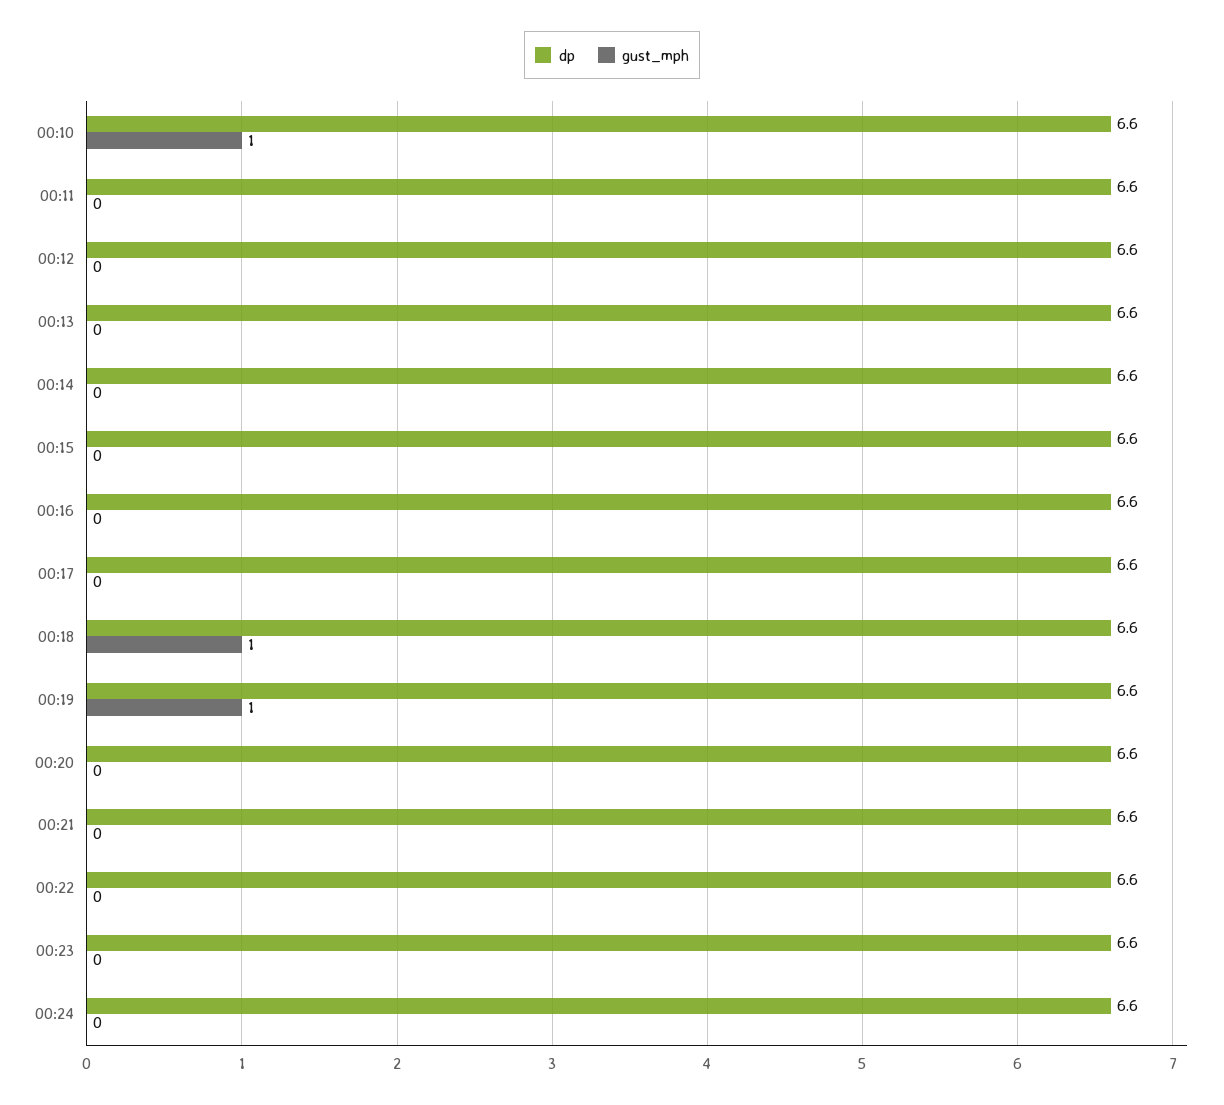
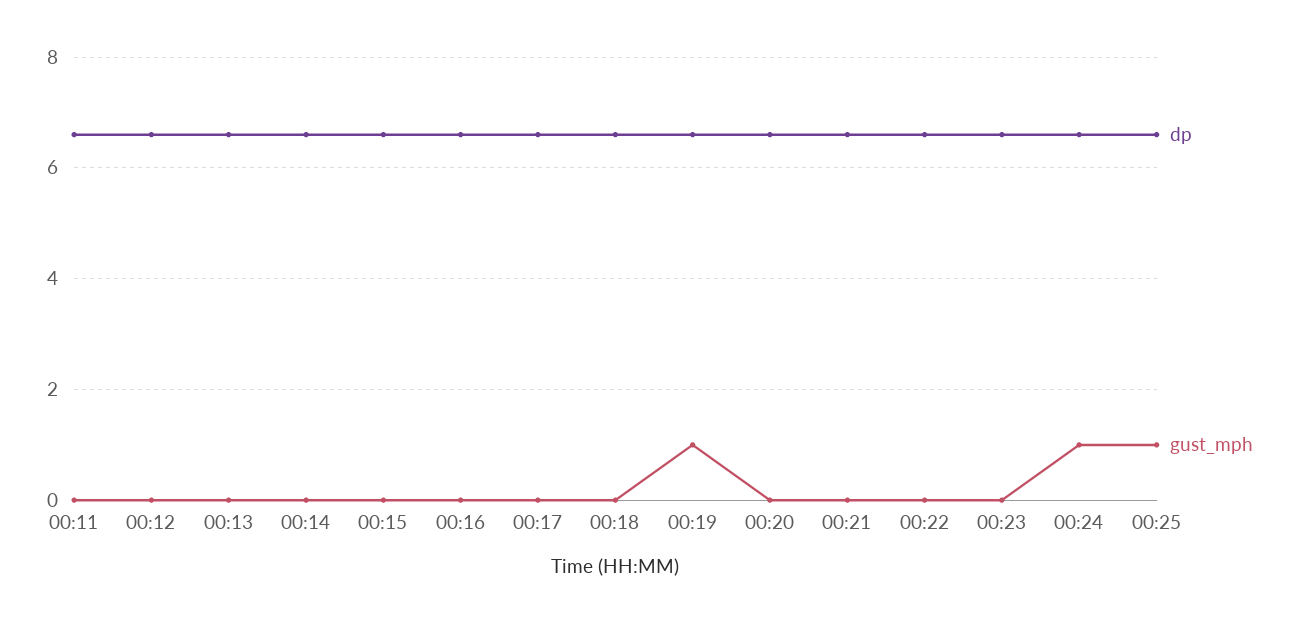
dp, 00:10: 6.6 -> none
gust_mph, 00:10: 1 -> none
gust_mph, 00:18: 1 -> 0
gust_mph, 00:24: 0 -> 1
dp, 00:25: none -> 6.5
gust_mph, 00:25: none -> 1

